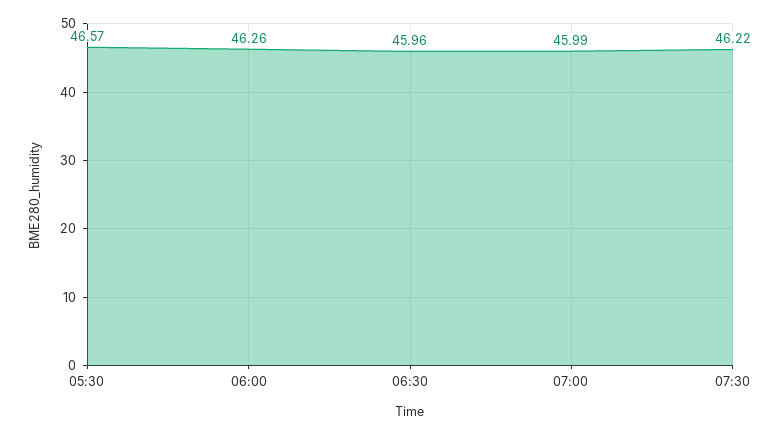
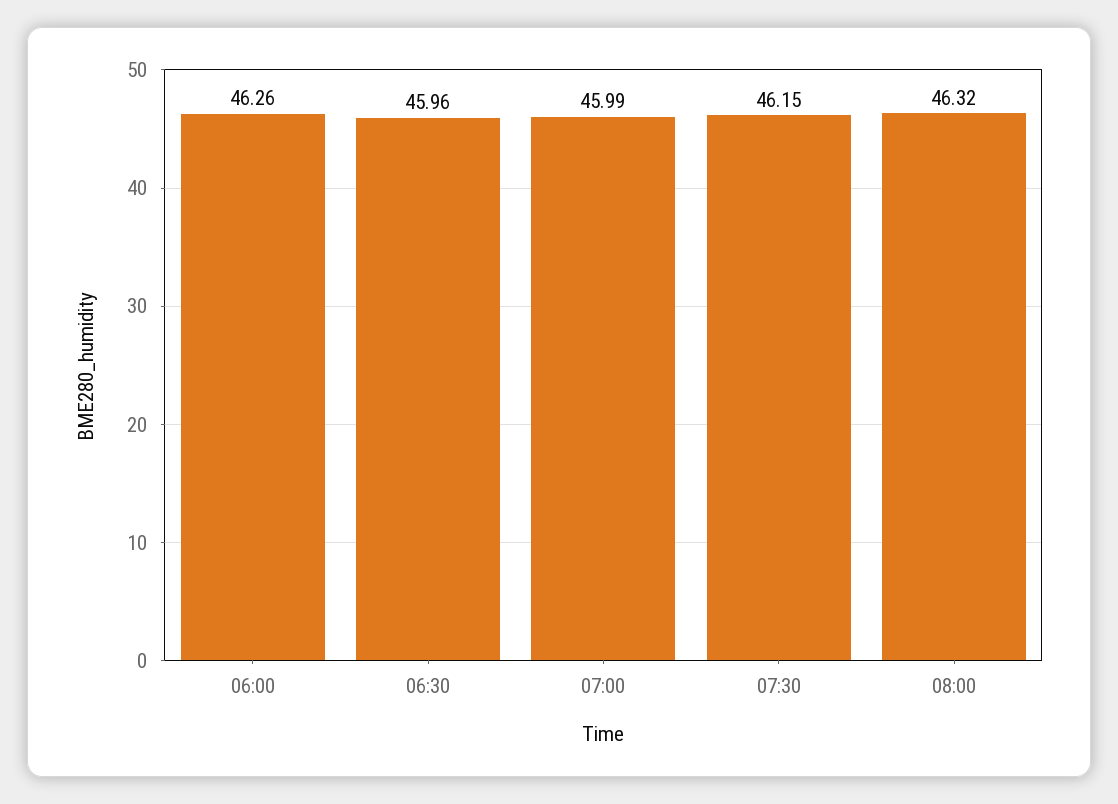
05:30: 46.57 -> none
07:30: 46.22 -> 46.15
08:00: none -> 46.32

